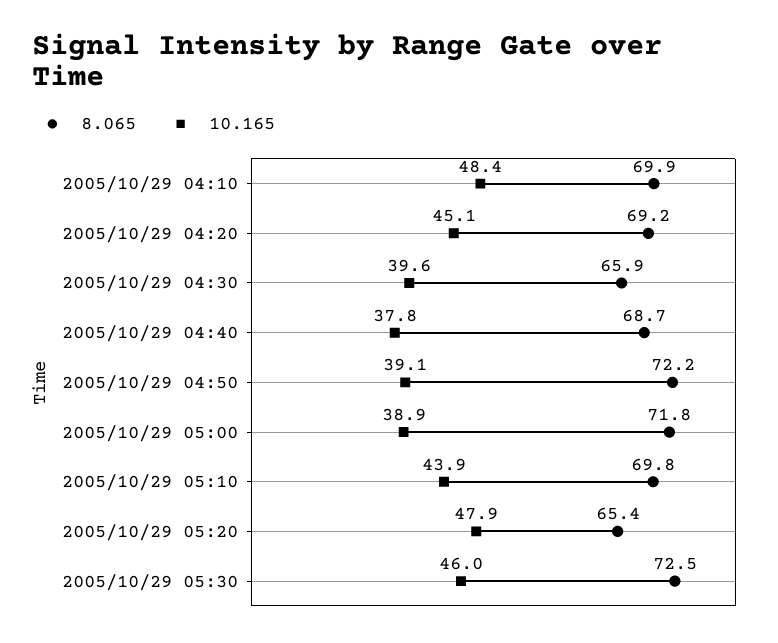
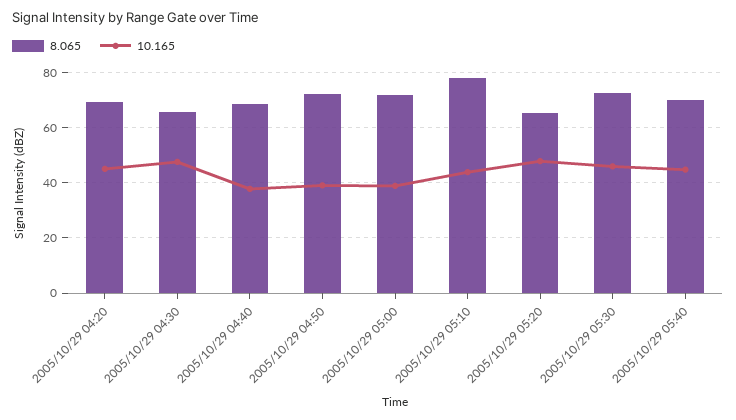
8.065, 2005/10/29 04:10: 69.9 -> none
10.165, 2005/10/29 04:10: 48.4 -> none
10.165, 2005/10/29 04:30: 39.6 -> 47.5
8.065, 2005/10/29 05:10: 69.8 -> 77.5
8.065, 2005/10/29 05:40: none -> 70
10.165, 2005/10/29 05:40: none -> 45

